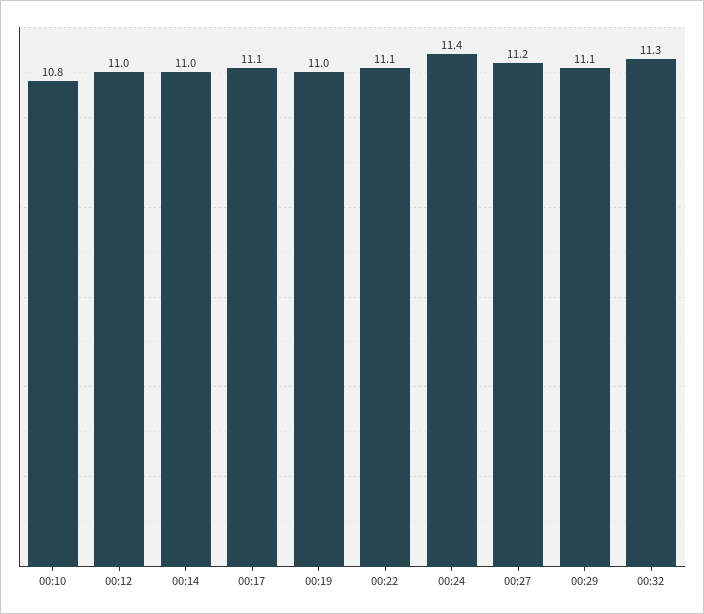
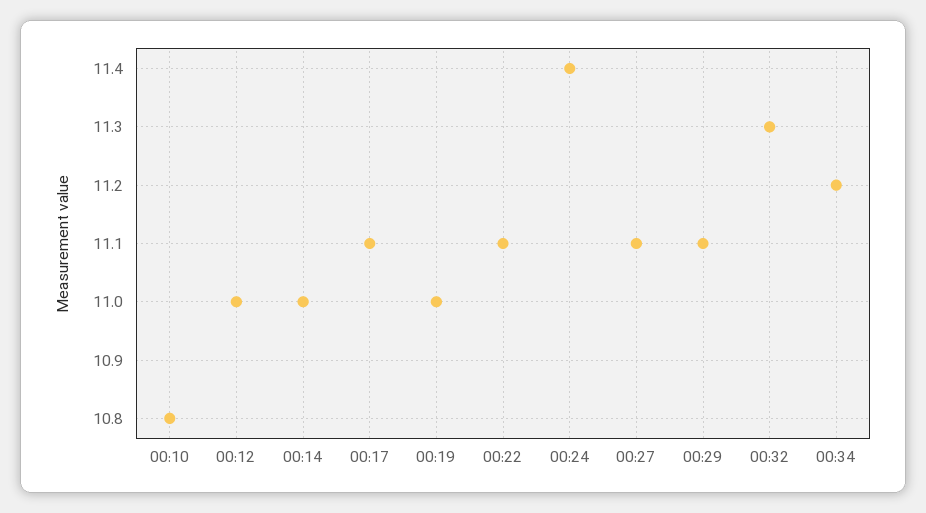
00:27: 11.2 -> 11.1
00:34: none -> 11.2

